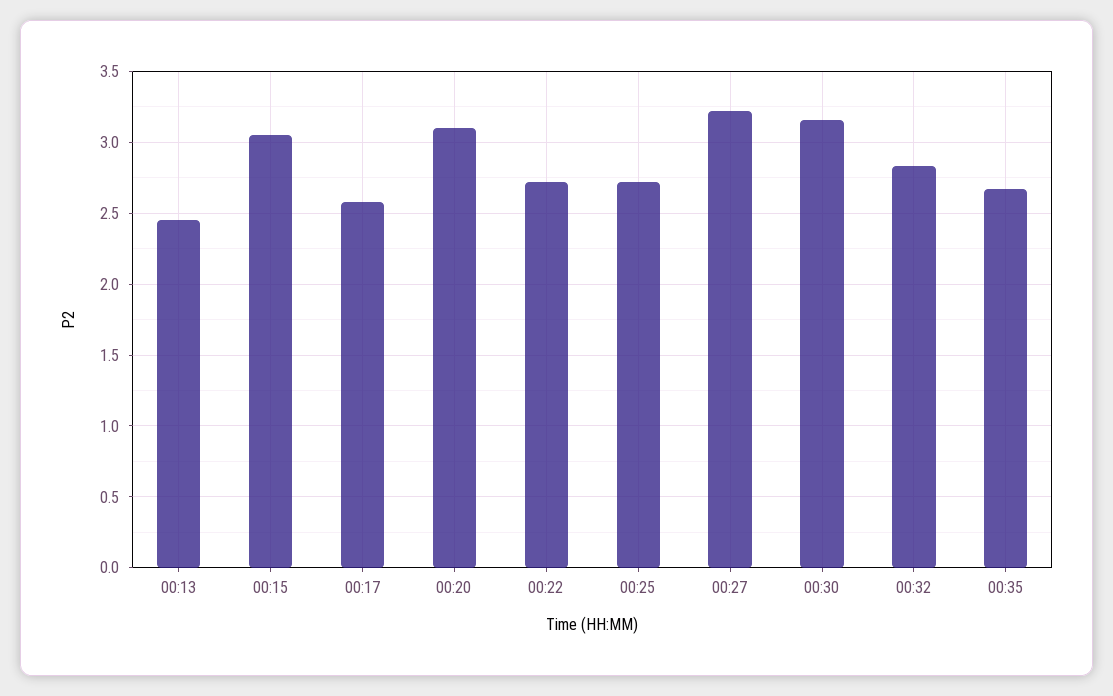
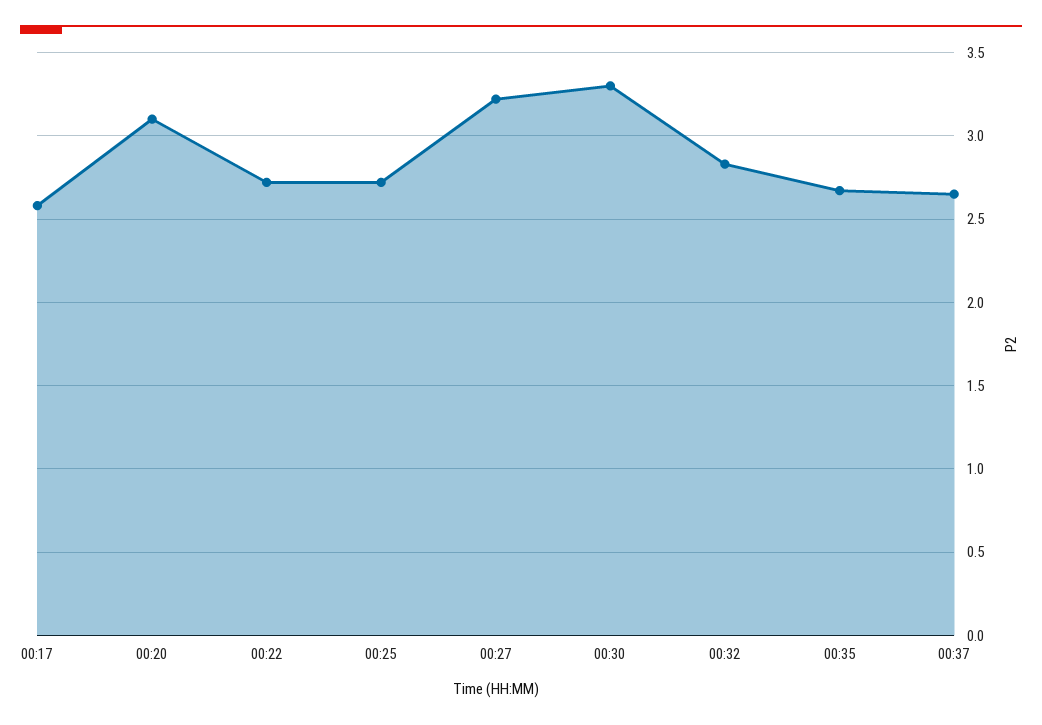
00:13: 2.45 -> none
00:15: 3.05 -> none
00:30: 3.15 -> 3.3
00:37: none -> 2.65

